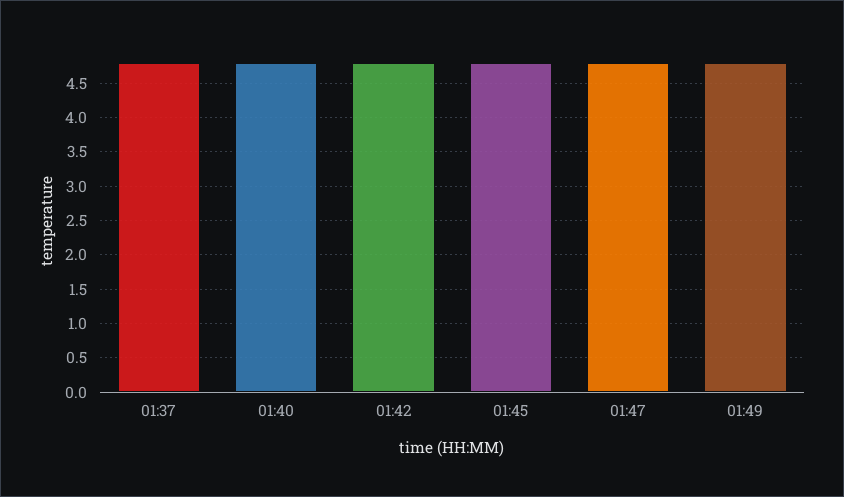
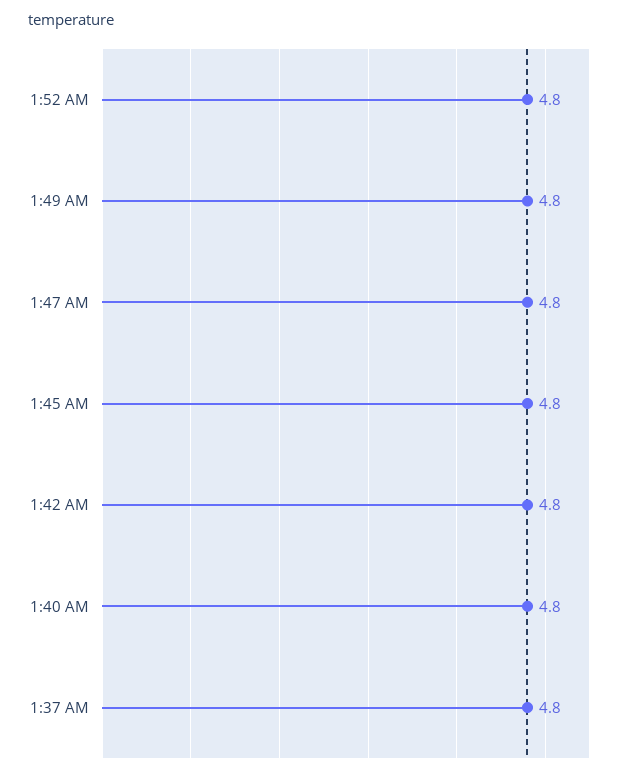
1:52 AM: none -> 4.8

